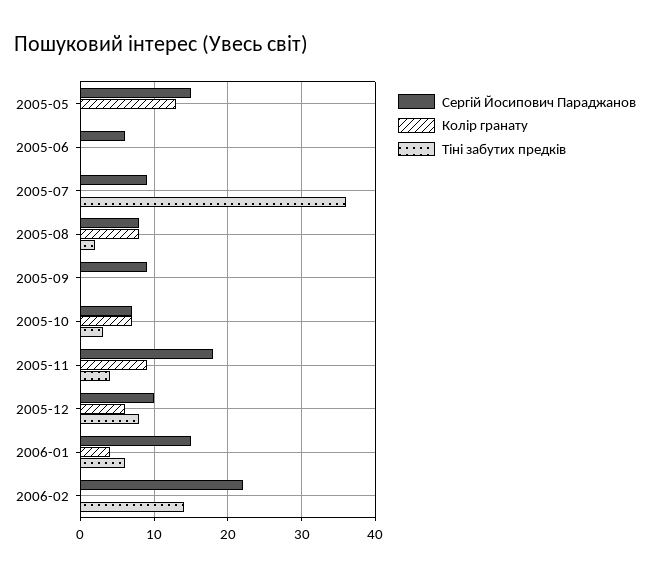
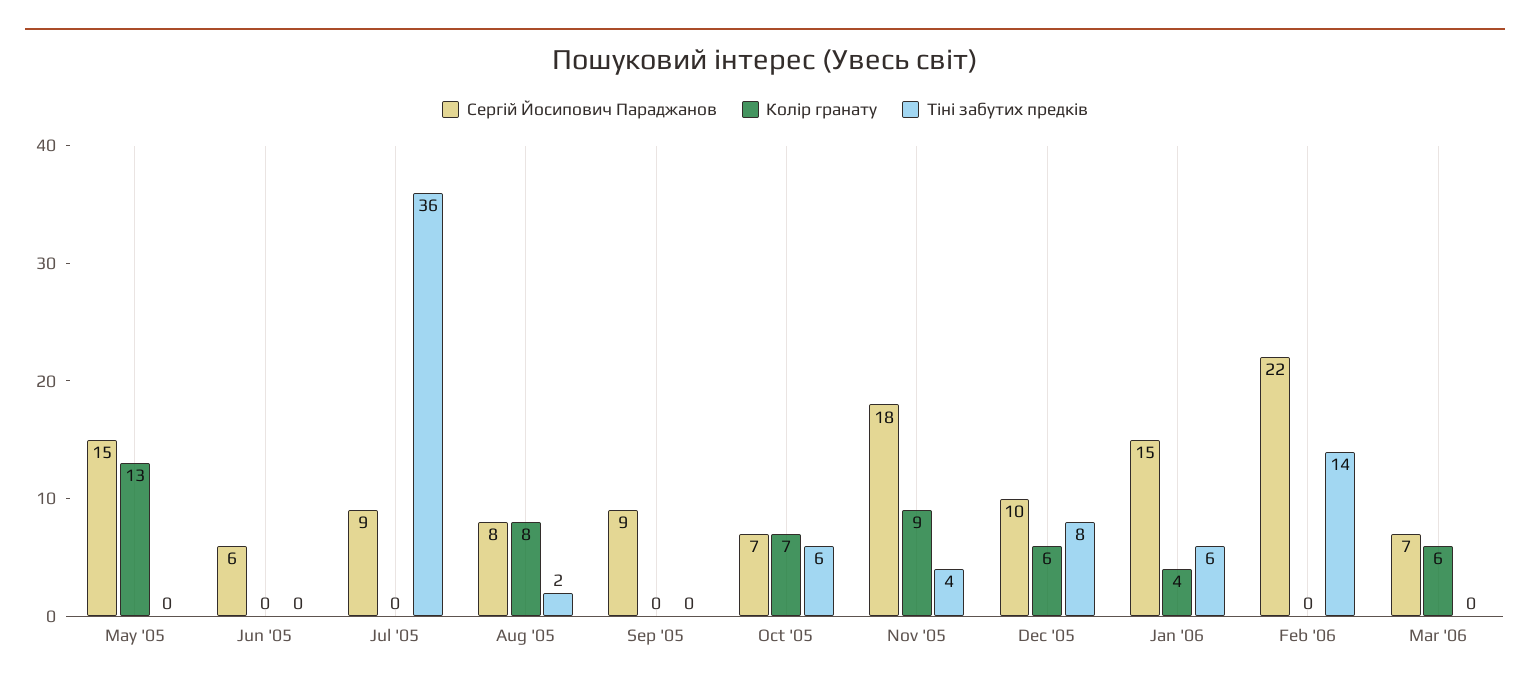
Тіні забутих предків, 2005-10: 3 -> 6
Сергій Йосипович Параджанов, Mar '06: none -> 7
Колір гранату, Mar '06: none -> 6
Тіні забутих предків, Mar '06: none -> 0

